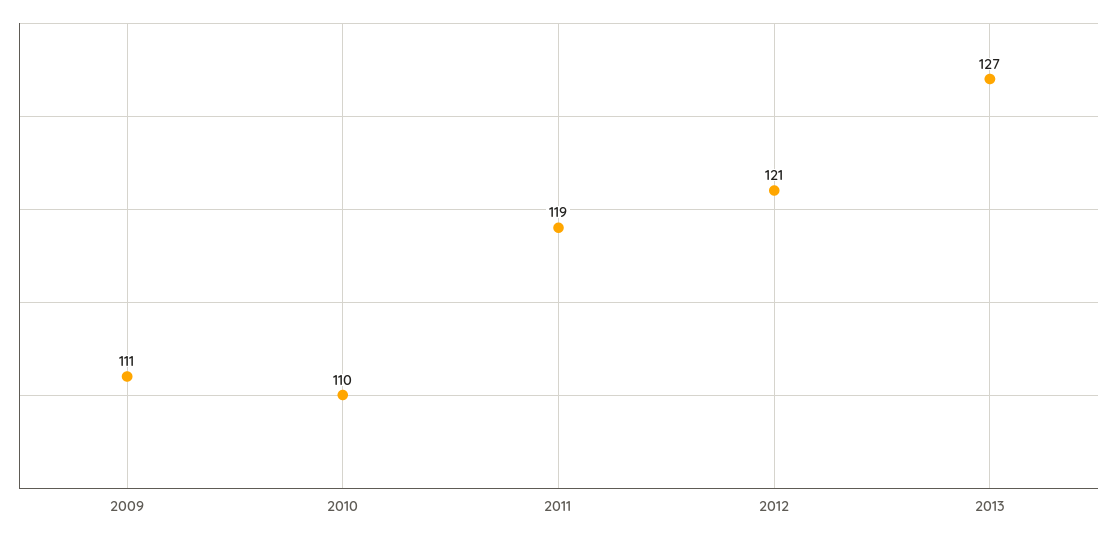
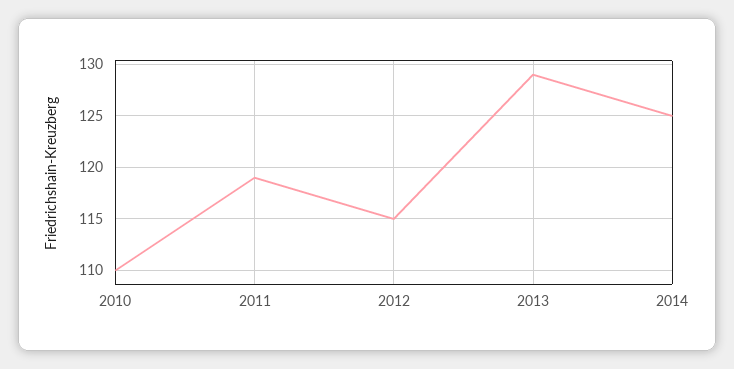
2009: 111 -> none
2012: 121 -> 115
2013: 127 -> 129
2014: none -> 125

